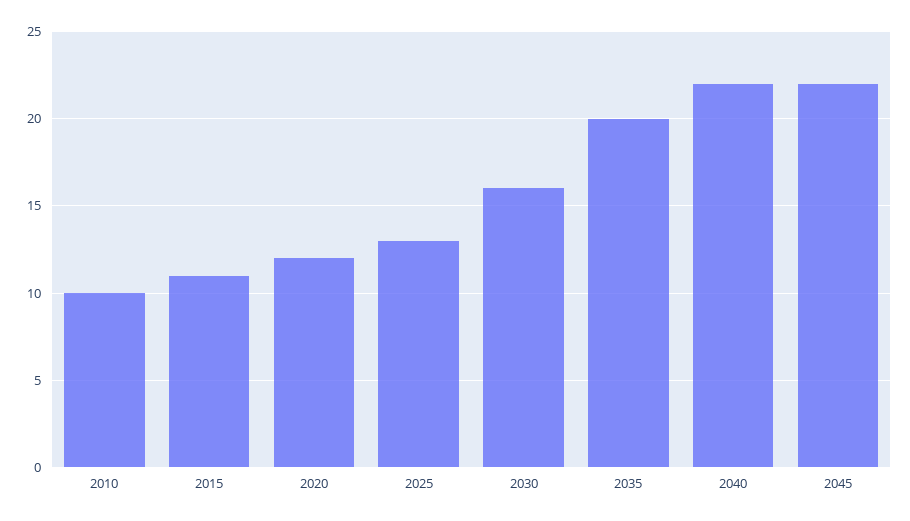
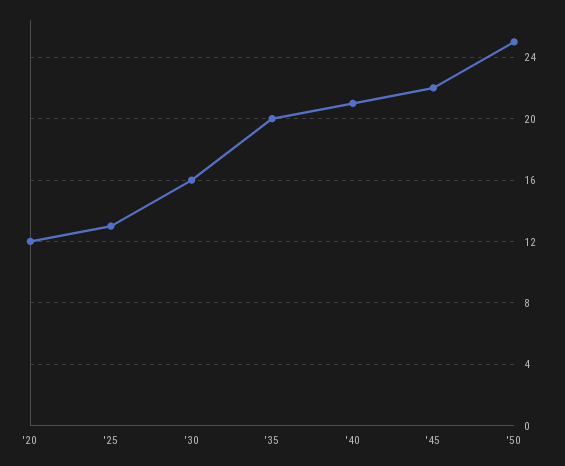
2010: 10 -> none
2015: 11 -> none
2040: 22 -> 21
'50: none -> 25

